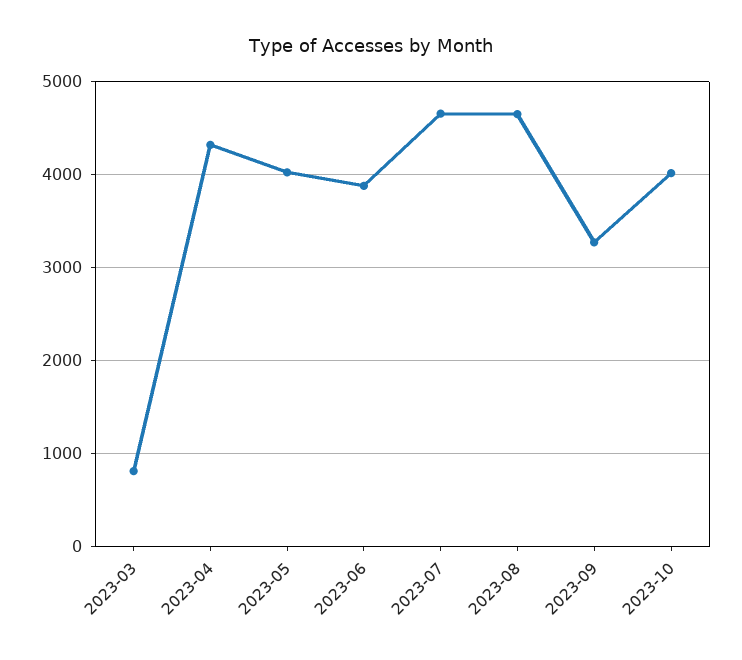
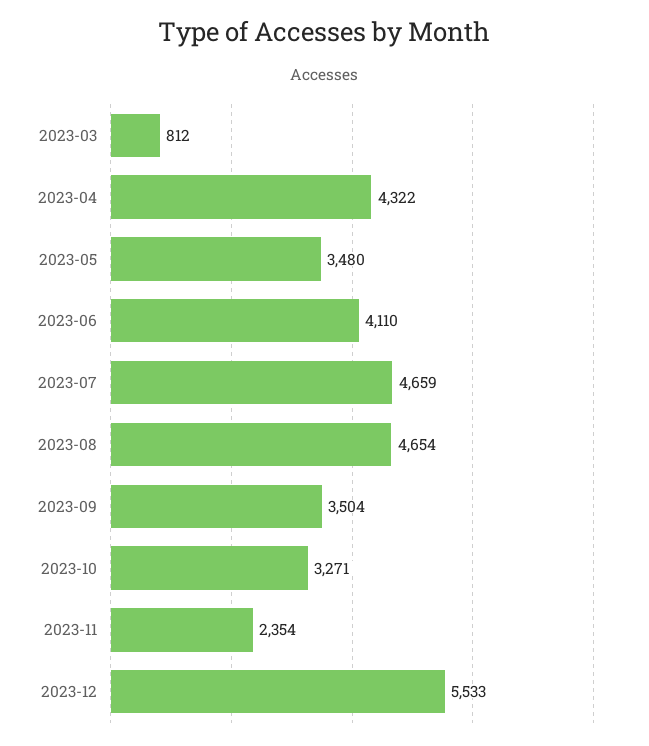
2023-05: 4000 -> 3480
2023-06: 3900 -> 4110
2023-09: 3300 -> 3504
2023-10: 4000 -> 3271
2023-11: none -> 2354
2023-12: none -> 5533

